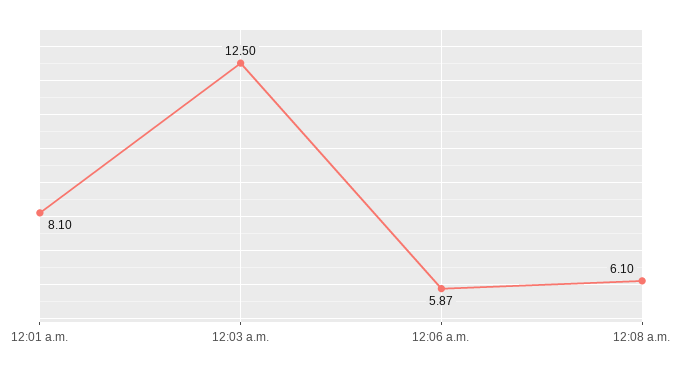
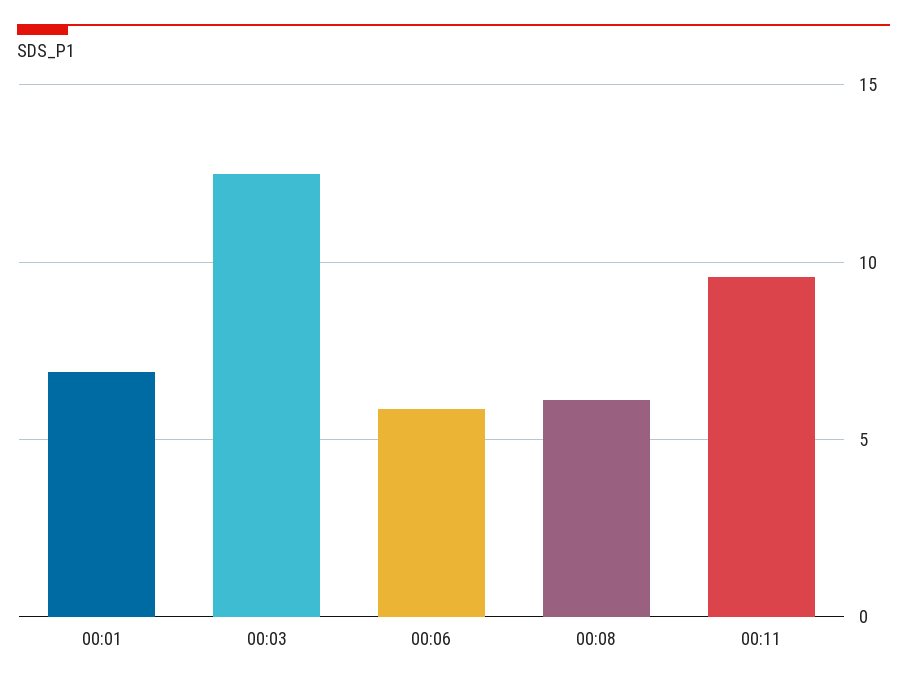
12:01 a.m.: 8.1 -> 7
00:11: none -> 9.5

